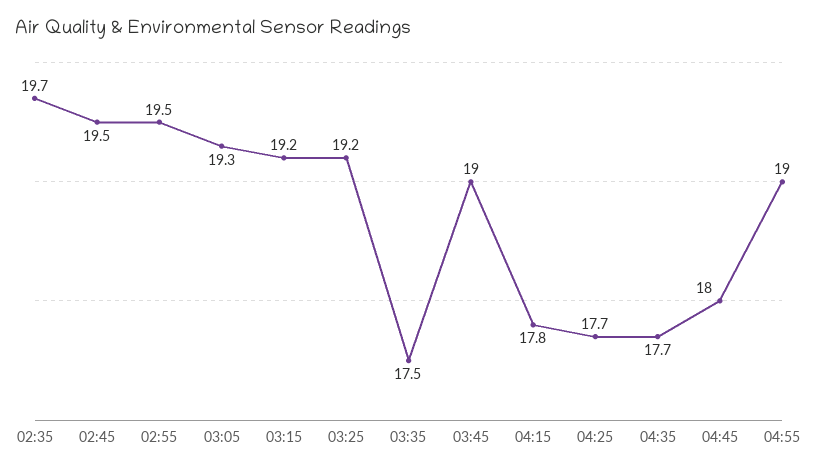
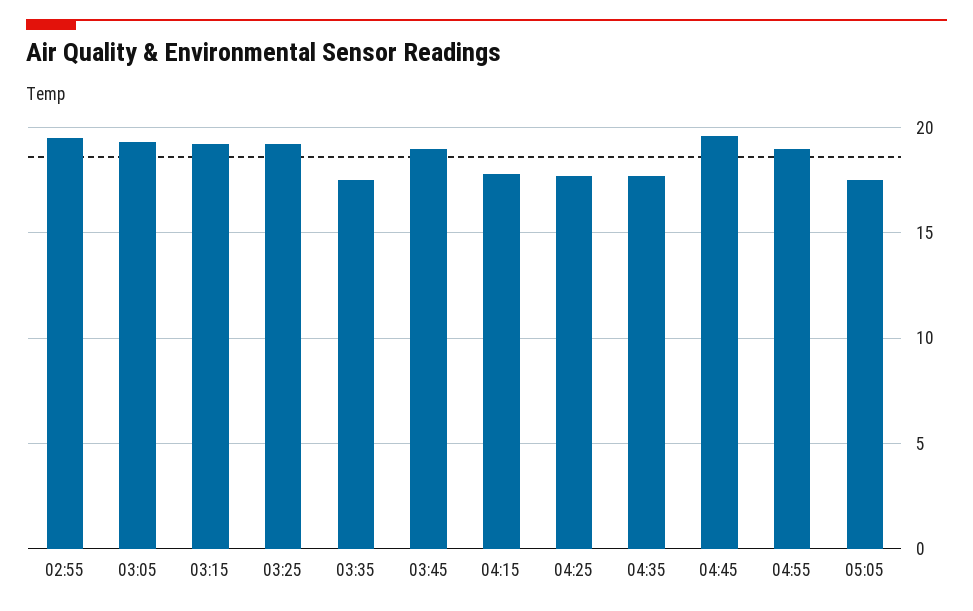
02:35: 19.7 -> none
02:45: 19.5 -> none
04:45: 18 -> 19.5
05:05: none -> 17.5

